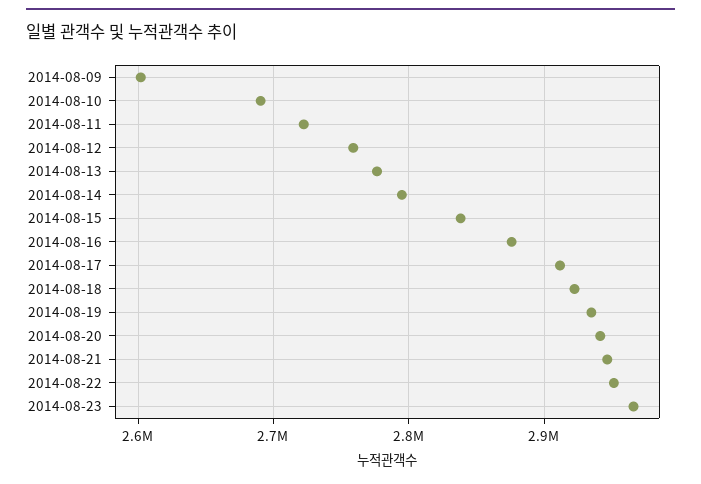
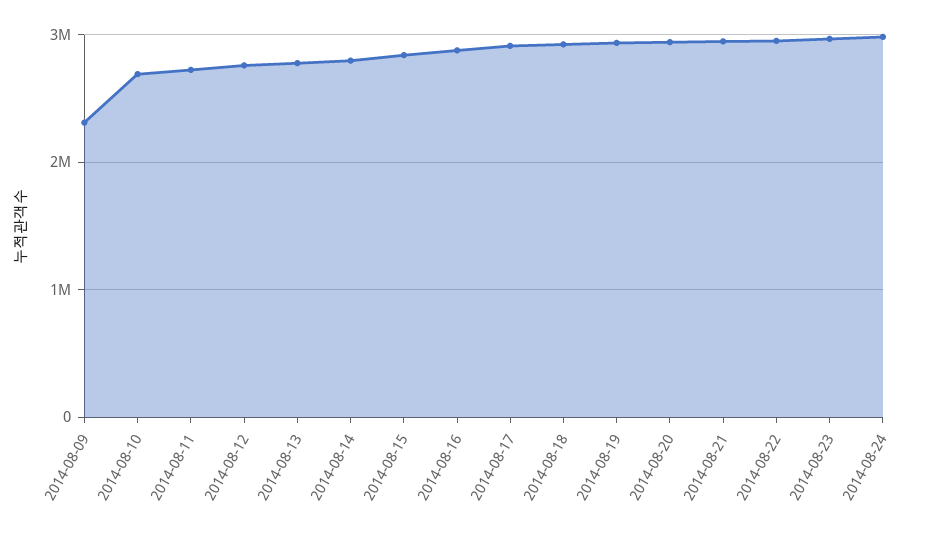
2014-08-09: 2600000 -> 2300000
2014-08-24: none -> 3000000

